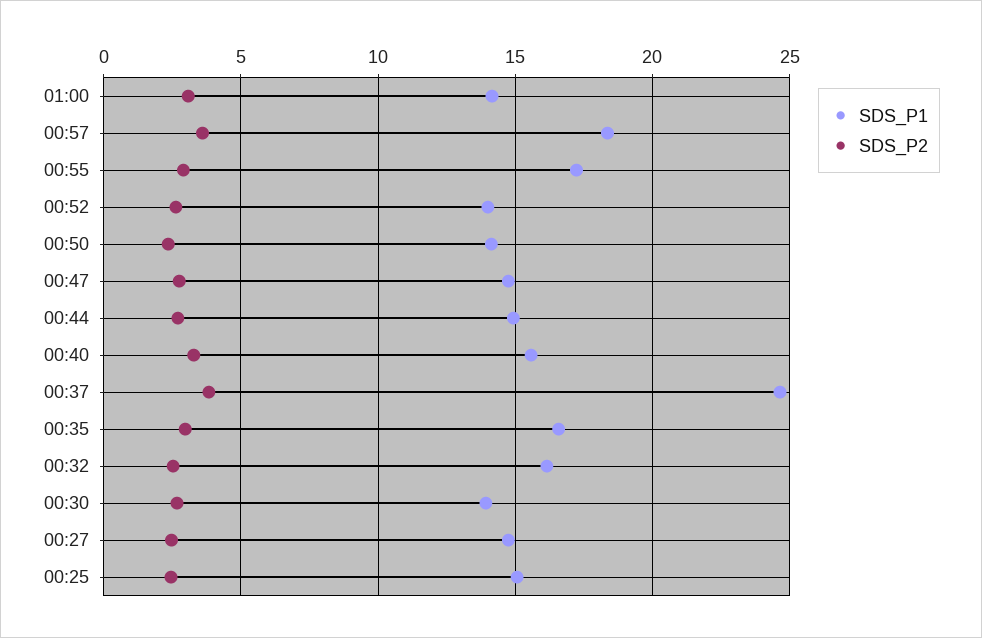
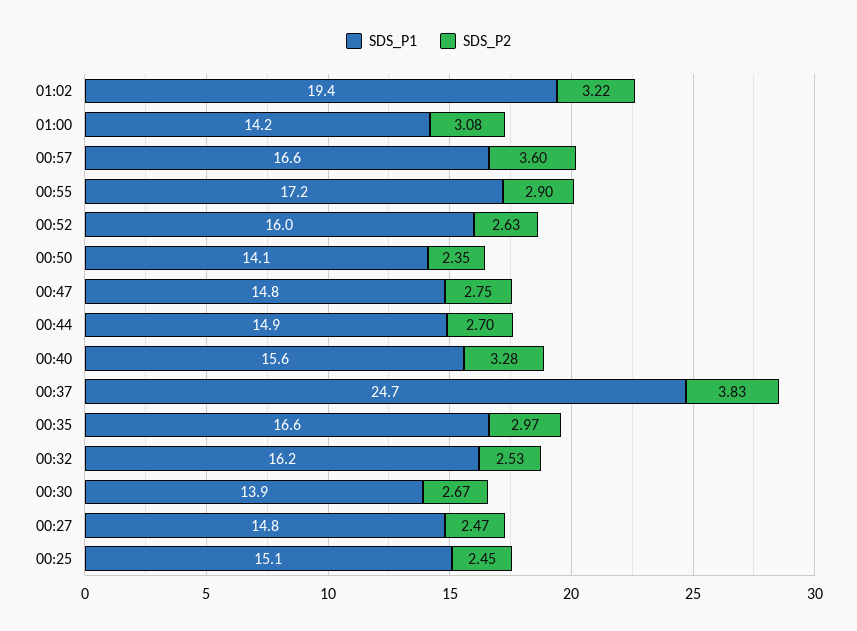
SDS_P1, 00:57: 18.5 -> 16.6
SDS_P1, 00:52: 14 -> 16
SDS_P1, 01:02: none -> 19.4
SDS_P2, 01:02: none -> 3.22

